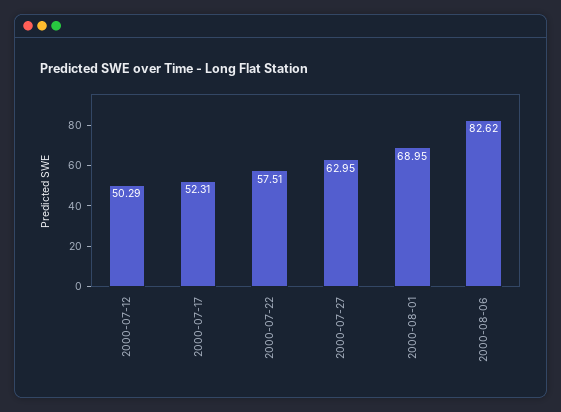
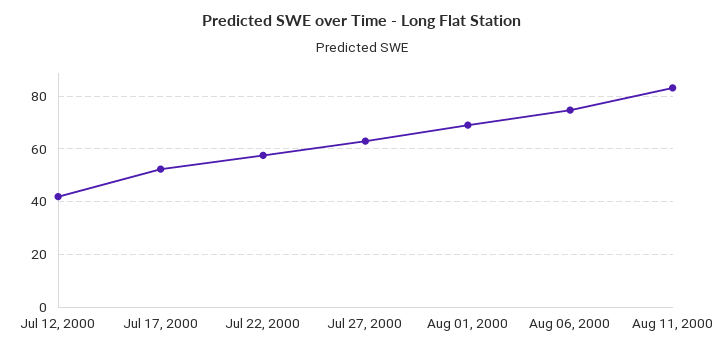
2000-07-12: 50.29 -> 42.5
2000-08-06: 82.62 -> 75
Aug 11, 2000: none -> 82.5

